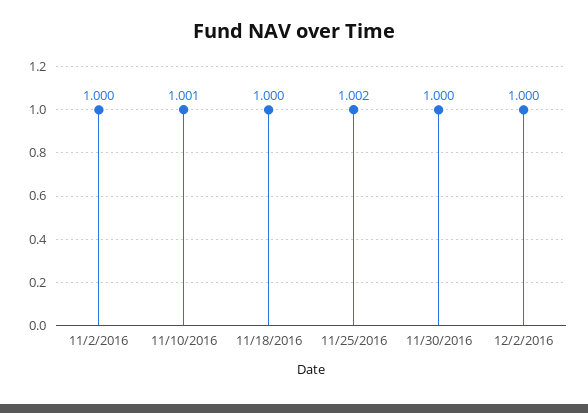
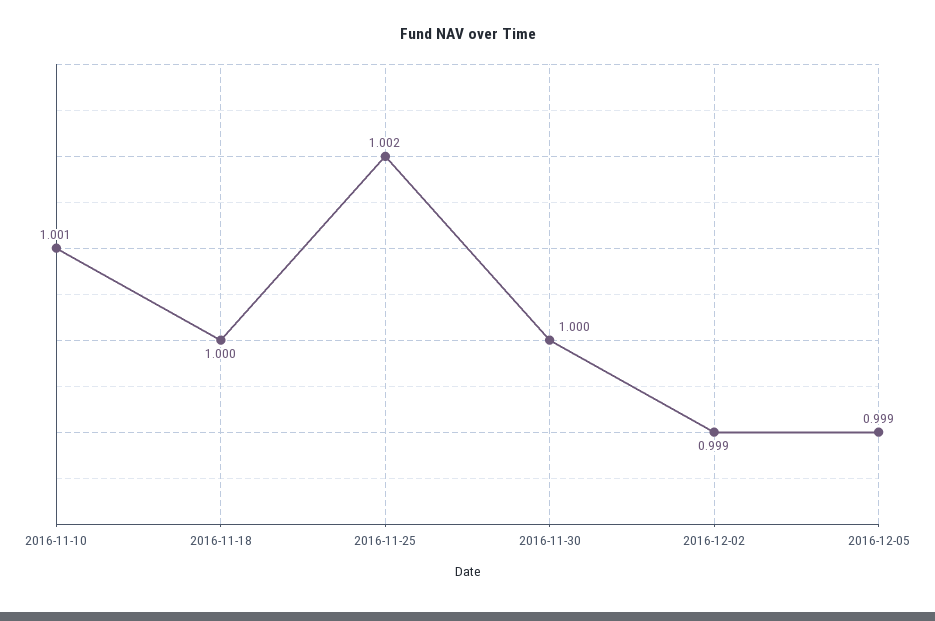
11/2/2016: 1 -> none
12/2/2016: 1 -> 0.999
2016-12-05: none -> 0.999

